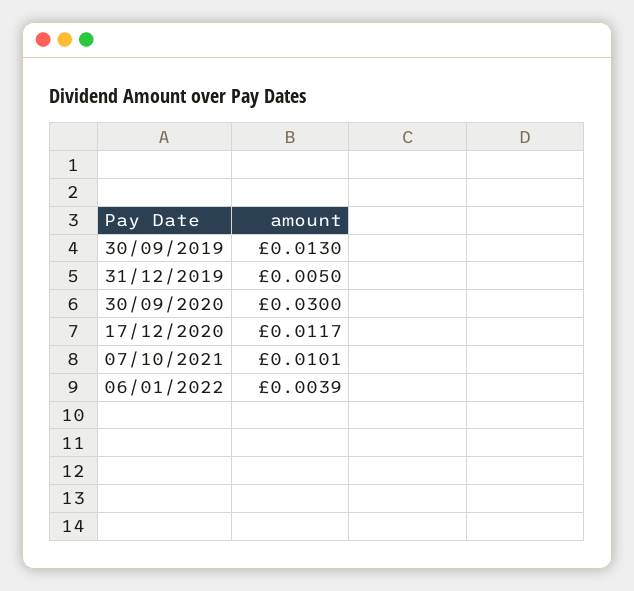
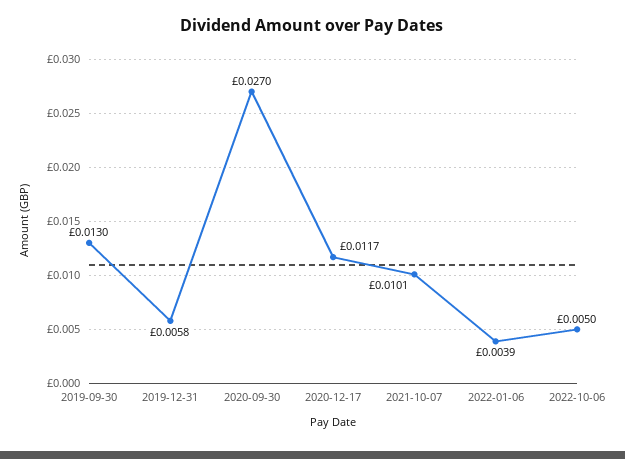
31/12/2019: 0.005 -> 0.0058
30/09/2020: 0.03 -> 0.027
2022-10-06: none -> 0.005

